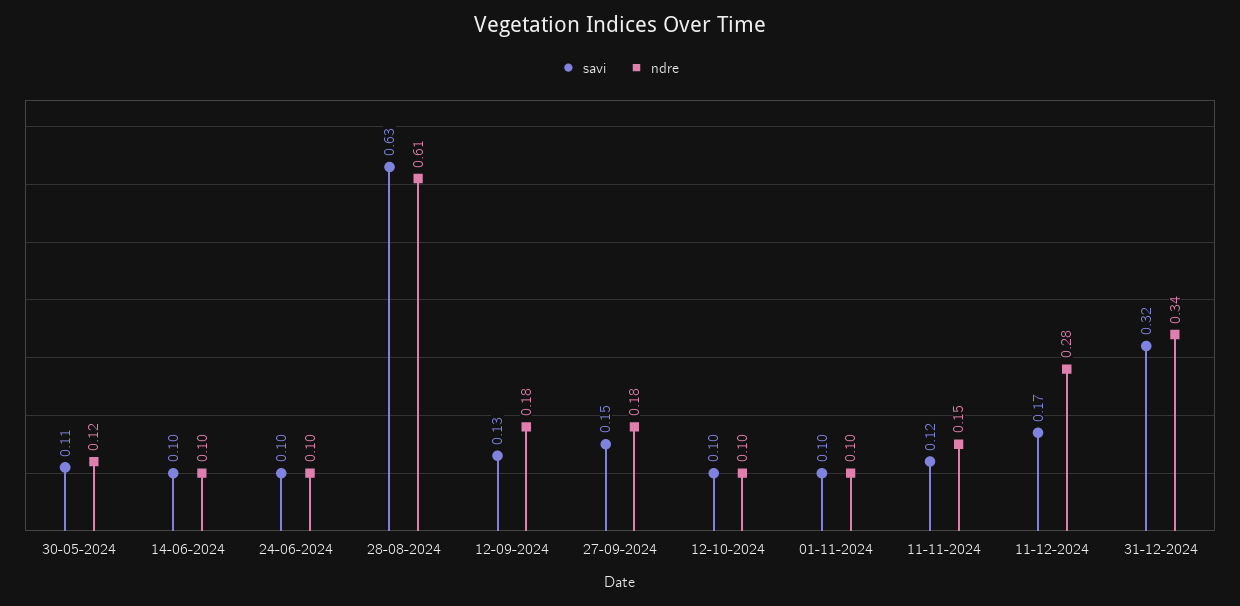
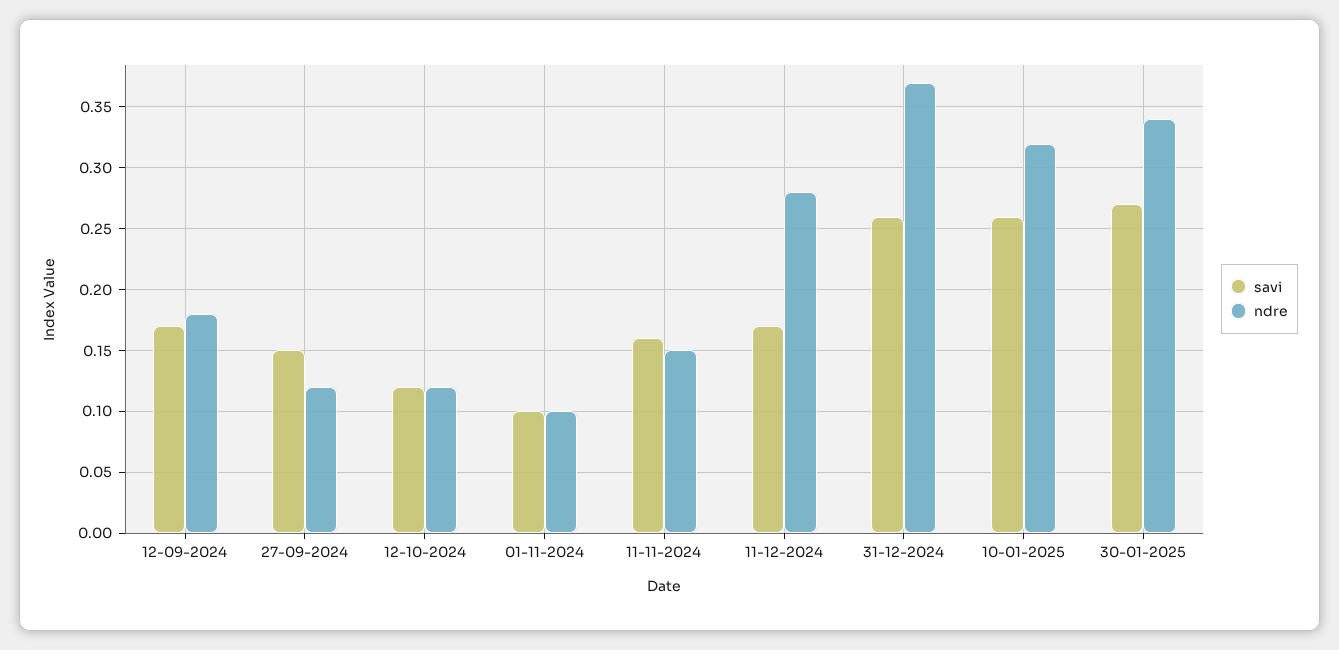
savi, 30-05-2024: 0.11 -> none
ndre, 30-05-2024: 0.12 -> none
savi, 14-06-2024: 0.1 -> none
ndre, 14-06-2024: 0.1 -> none
savi, 24-06-2024: 0.1 -> none
ndre, 24-06-2024: 0.1 -> none
savi, 28-08-2024: 0.63 -> none
ndre, 28-08-2024: 0.61 -> none
savi, 12-09-2024: 0.13 -> 0.17
ndre, 27-09-2024: 0.18 -> 0.12
savi, 12-10-2024: 0.1 -> 0.12
ndre, 12-10-2024: 0.1 -> 0.12
savi, 11-11-2024: 0.12 -> 0.16
savi, 31-12-2024: 0.32 -> 0.26
ndre, 31-12-2024: 0.34 -> 0.37
savi, 10-01-2025: none -> 0.26
ndre, 10-01-2025: none -> 0.32
savi, 30-01-2025: none -> 0.27
ndre, 30-01-2025: none -> 0.34

